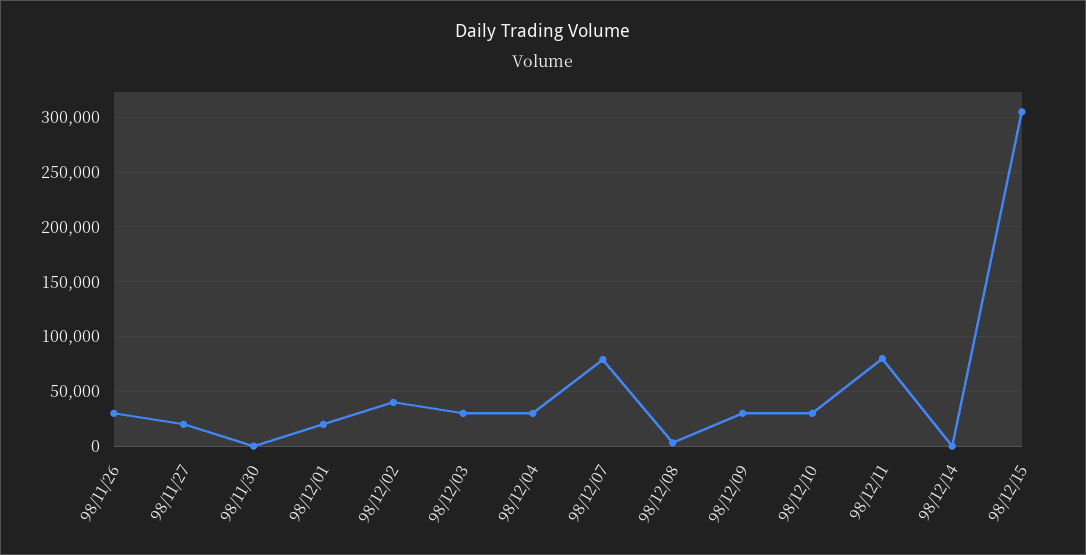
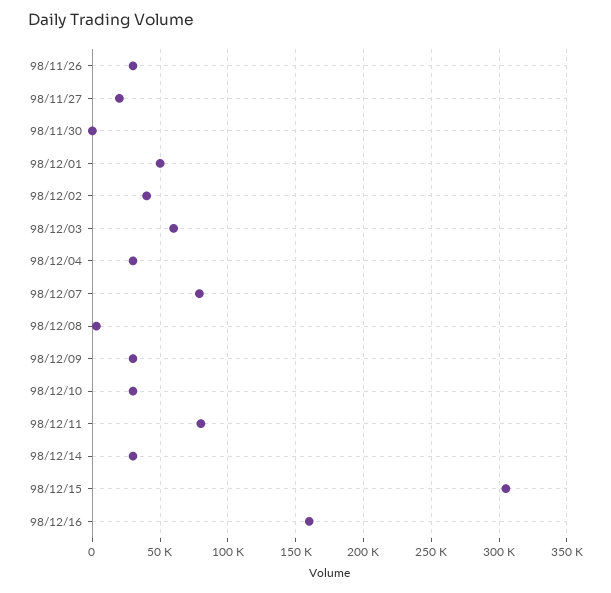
98/12/01: 20000 -> 50000
98/12/03: 30000 -> 60000
98/12/14: 0 -> 30000
98/12/16: none -> 160000

